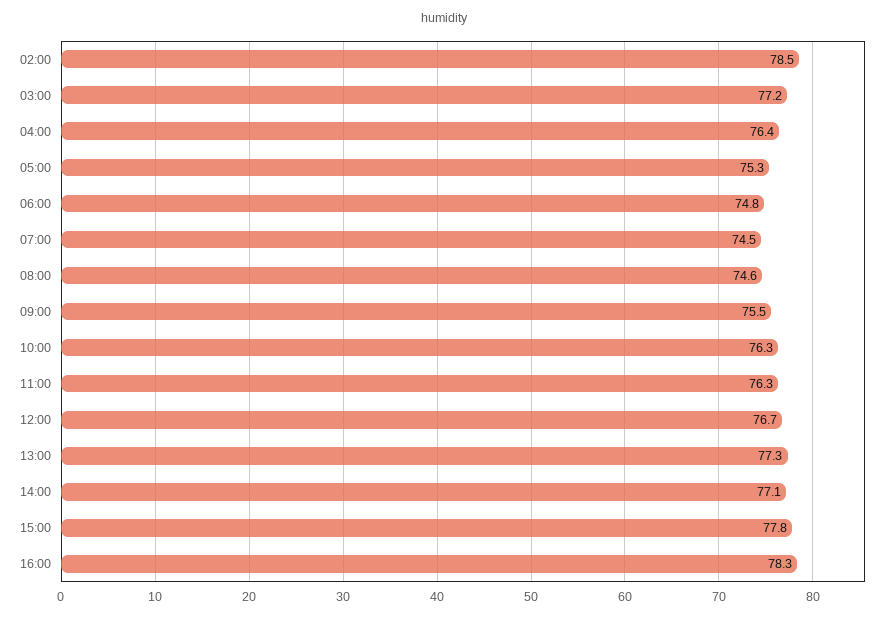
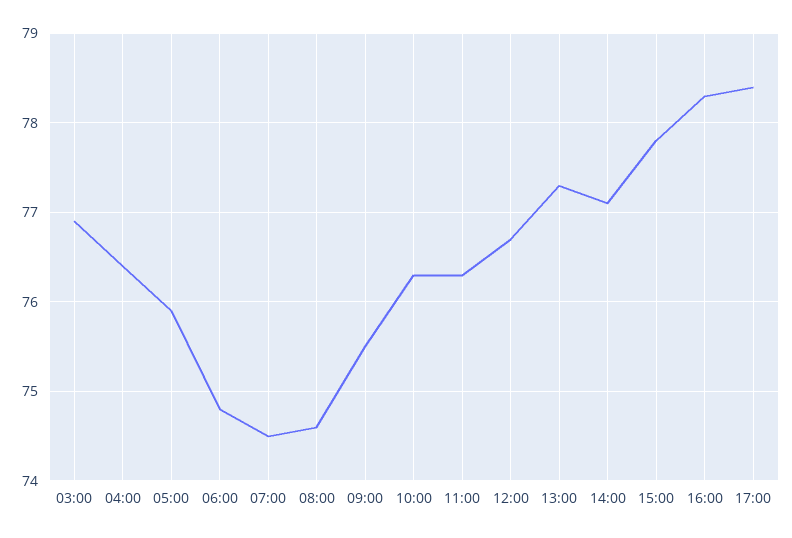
02:00: 78.5 -> none
03:00: 77.2 -> 76.9
05:00: 75.3 -> 75.9
17:00: none -> 78.4

